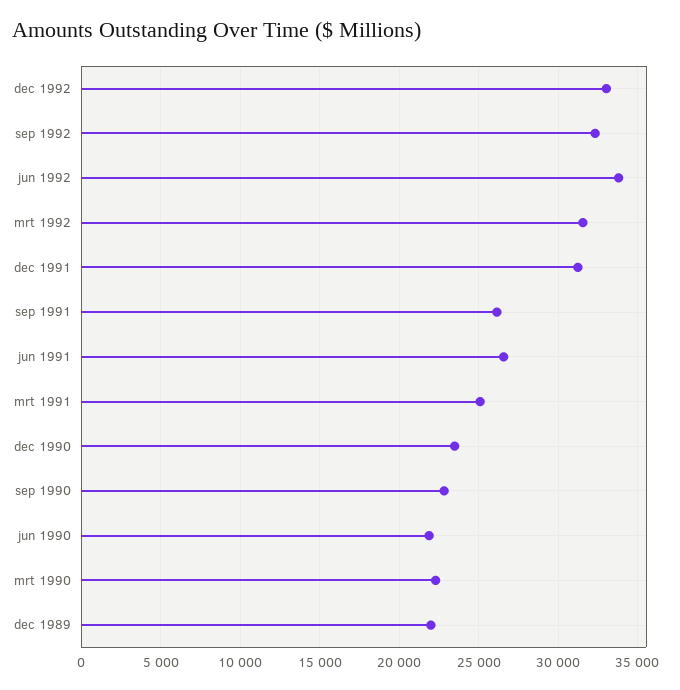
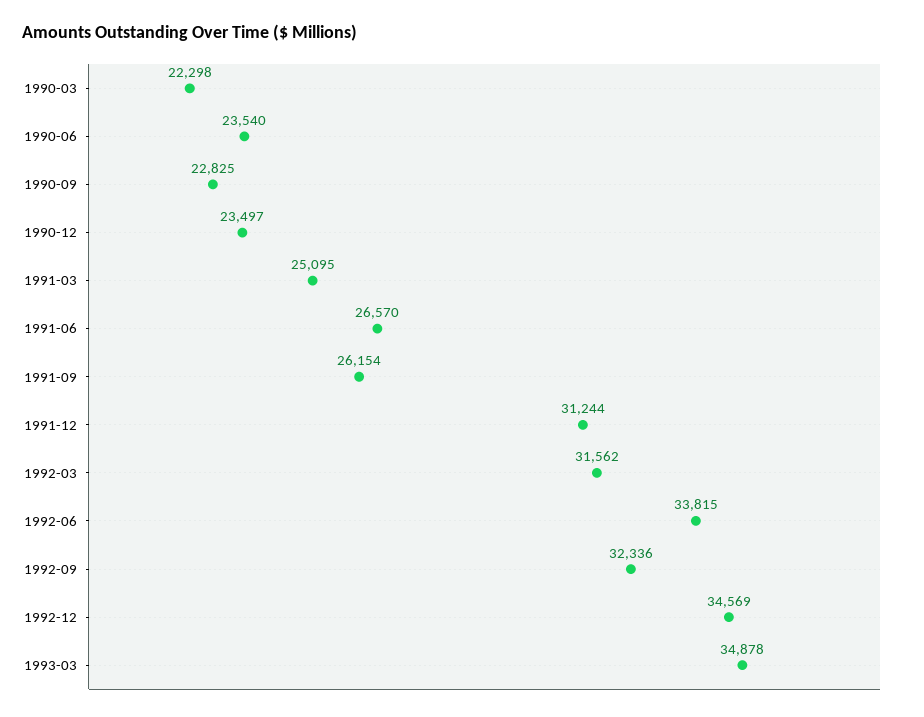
dec 1992: 33000 -> 34569
jun 1990: 22000 -> 23540
dec 1989: 22000 -> none
1993-03: none -> 34878

